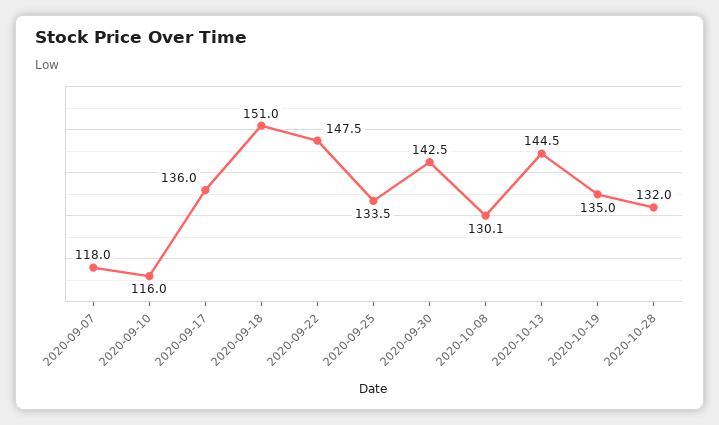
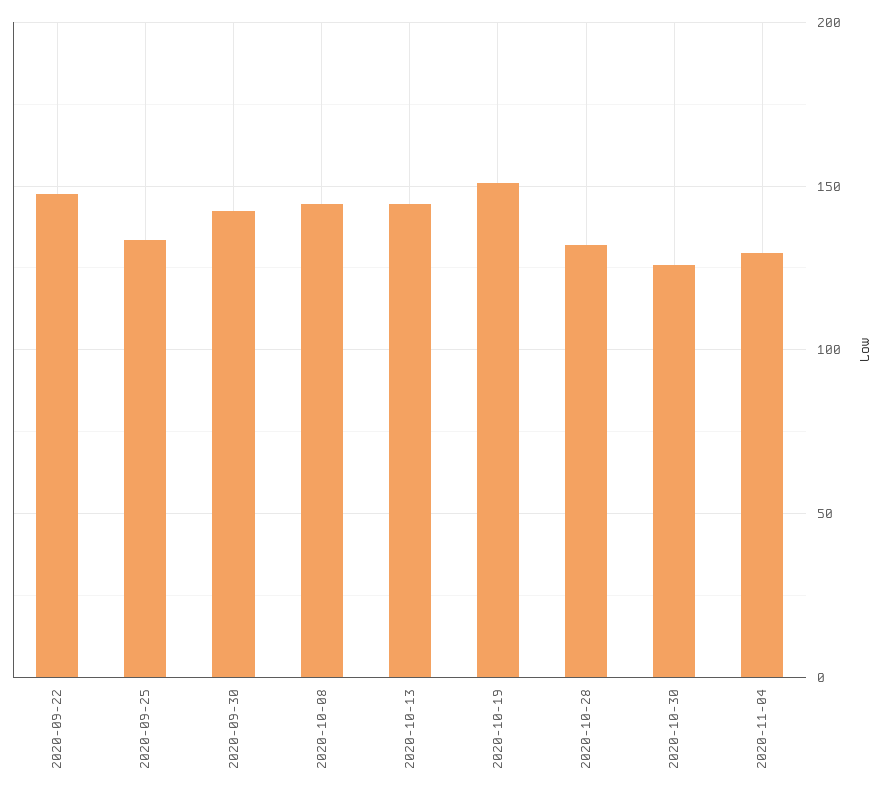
2020-09-07: 118 -> none
2020-09-10: 116 -> none
2020-09-17: 136 -> none
2020-09-18: 151 -> none
2020-10-08: 130.1 -> 145
2020-10-19: 135 -> 150
2020-10-30: none -> 125
2020-11-04: none -> 130

